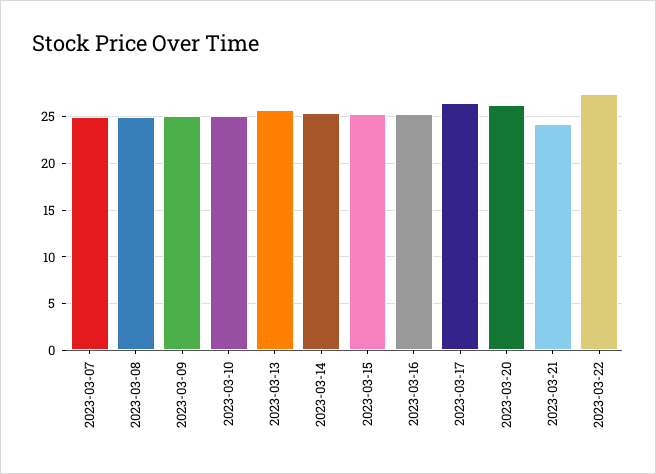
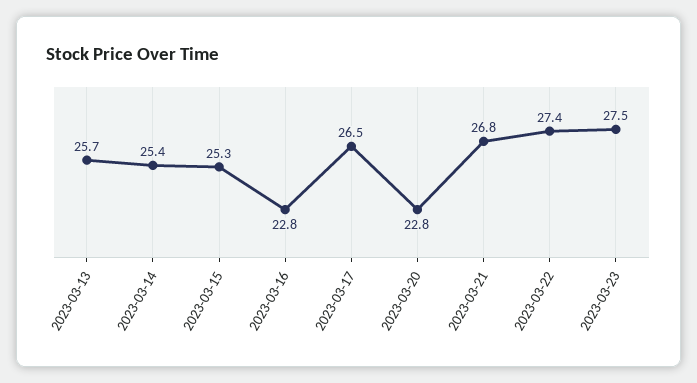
2023-03-07: 25 -> none
2023-03-08: 25 -> none
2023-03-09: 25 -> none
2023-03-10: 25 -> none
2023-03-16: 25 -> 22.8
2023-03-20: 26 -> 22.8
2023-03-21: 24 -> 26.8
2023-03-23: none -> 27.5

